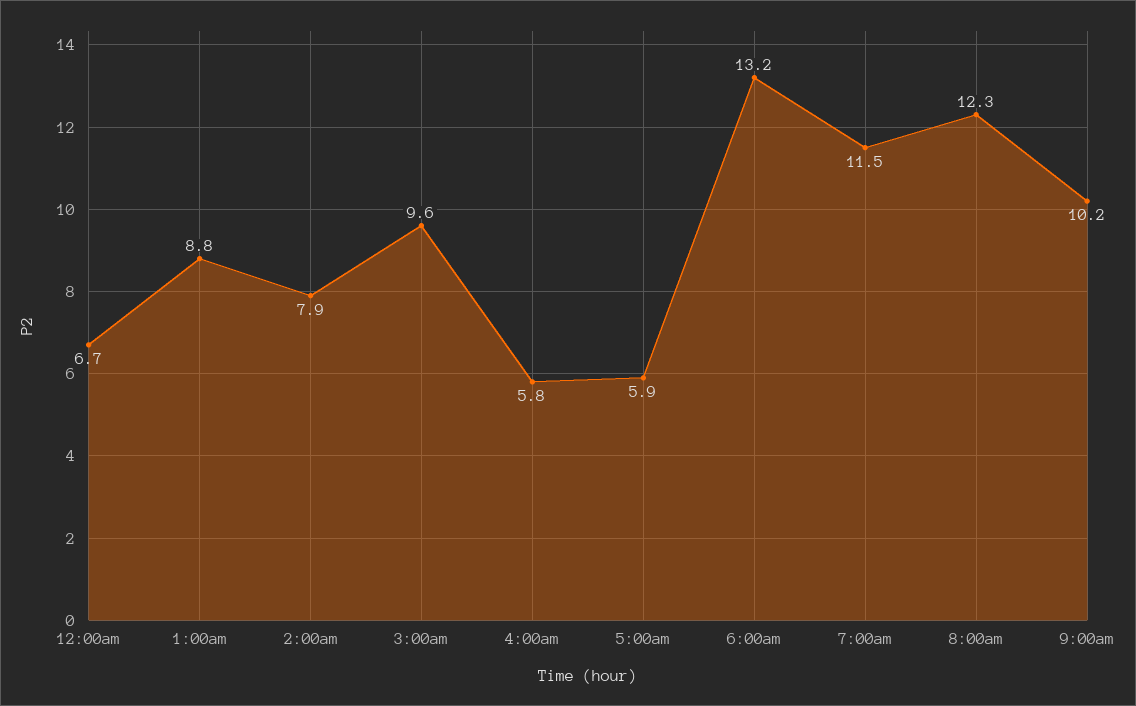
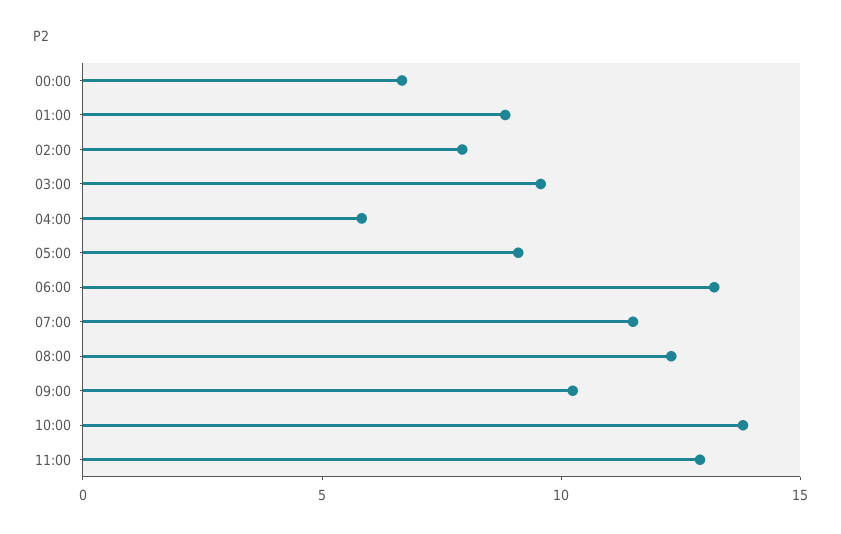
5:00am: 5.9 -> 9
10:00: none -> 14
11:00: none -> 13

